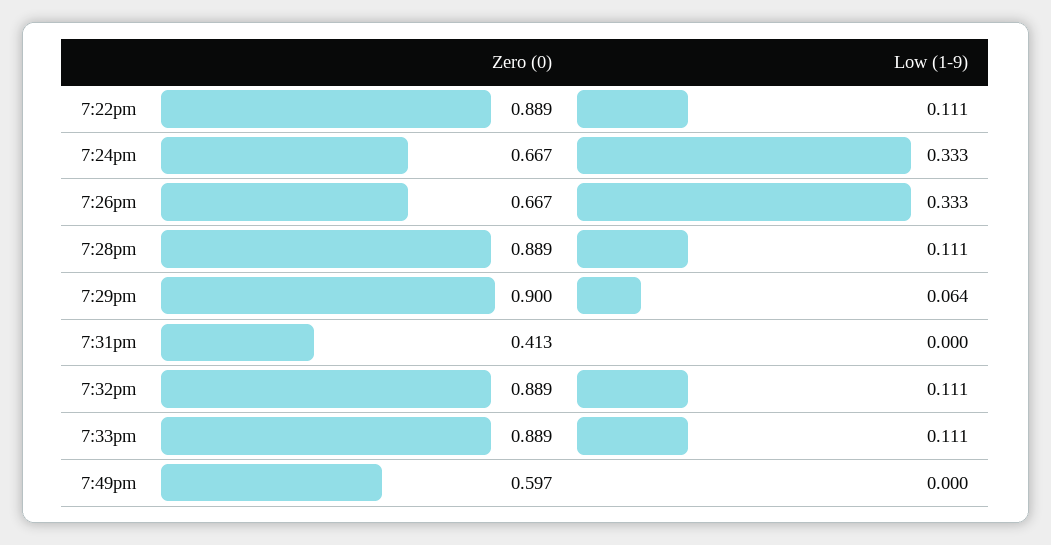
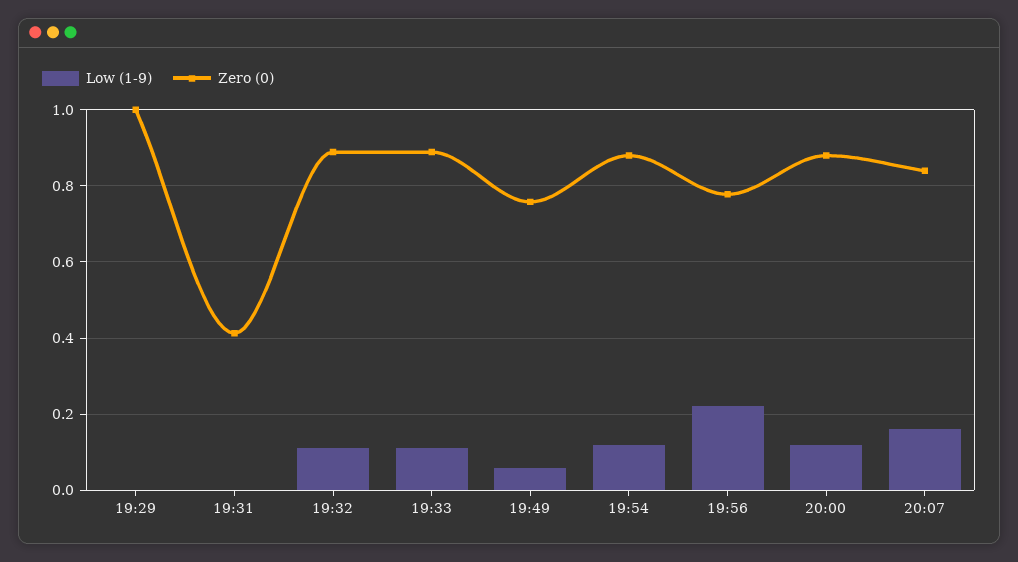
Zero (0), 7:22pm: 0.889 -> none
Low (1-9), 7:22pm: 0.111 -> none
Zero (0), 7:24pm: 0.667 -> none
Low (1-9), 7:24pm: 0.333 -> none
Zero (0), 7:26pm: 0.667 -> none
Low (1-9), 7:26pm: 0.333 -> none
Zero (0), 7:28pm: 0.889 -> none
Low (1-9), 7:28pm: 0.111 -> none
Zero (0), 7:29pm: 0.9 -> 1
Low (1-9), 7:29pm: 0.064 -> 0
Zero (0), 7:49pm: 0.597 -> 0.76
Low (1-9), 7:49pm: 0 -> 0.06
Low (1-9), 19:54: none -> 0.12
Zero (0), 19:54: none -> 0.88
Low (1-9), 19:56: none -> 0.22
Zero (0), 19:56: none -> 0.78
Low (1-9), 20:00: none -> 0.12
Zero (0), 20:00: none -> 0.88
Low (1-9), 20:07: none -> 0.16
Zero (0), 20:07: none -> 0.84

